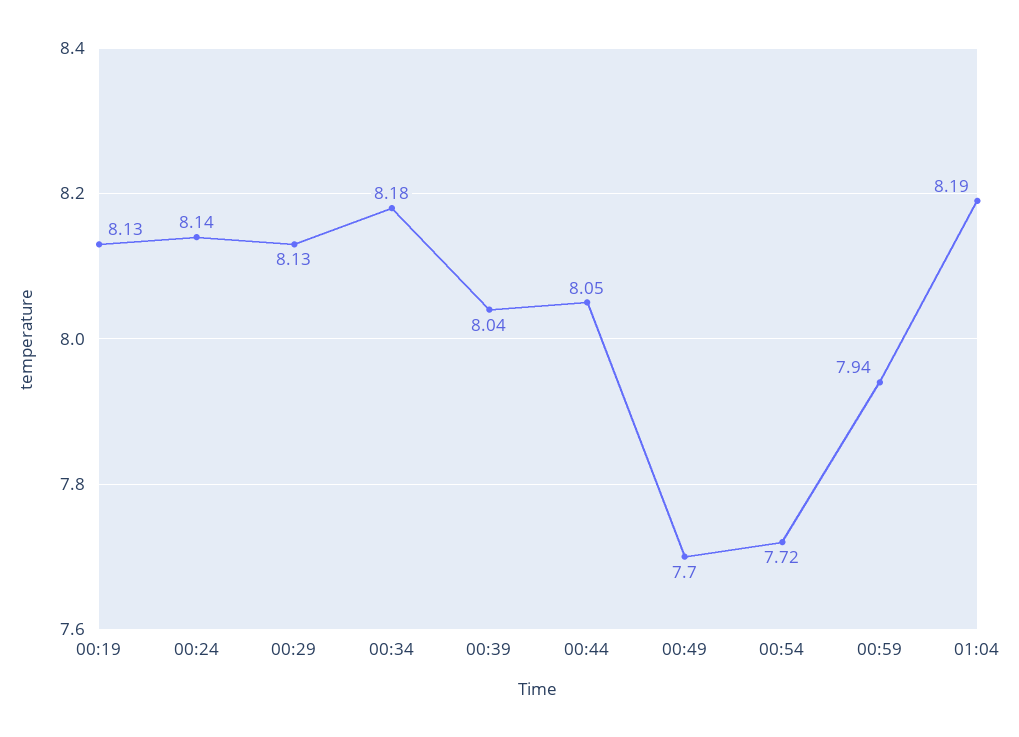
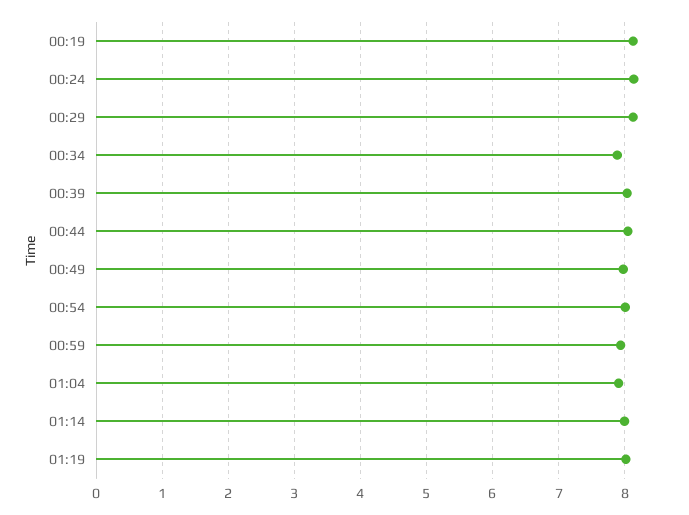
00:34: 8.18 -> 7.9
00:49: 7.7 -> 8
00:54: 7.72 -> 8
01:04: 8.19 -> 7.9
01:14: none -> 8
01:19: none -> 8

